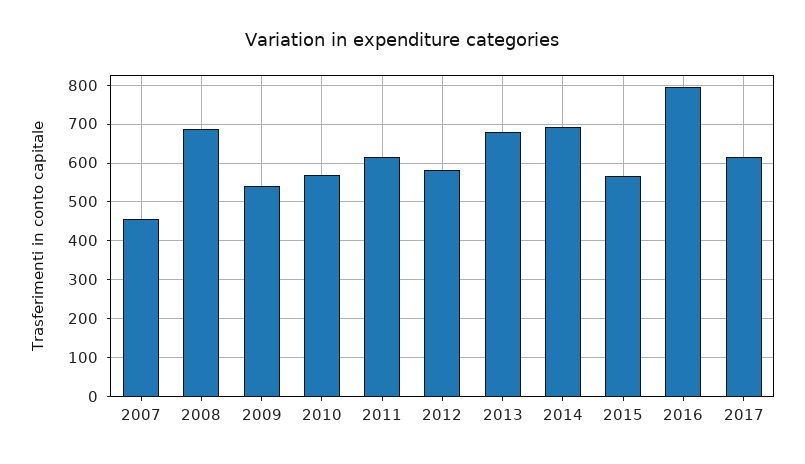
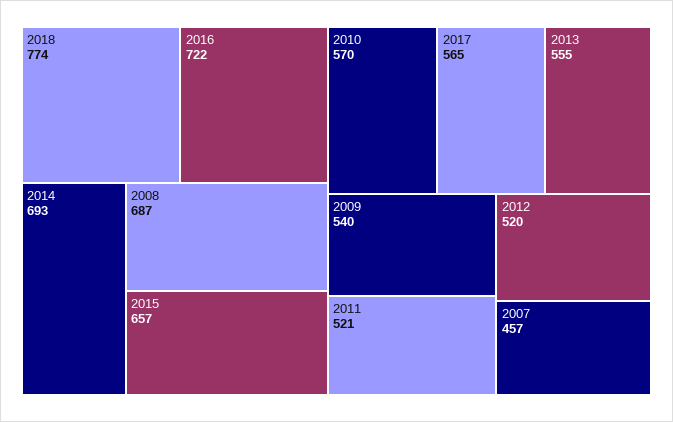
2011: 620 -> 521
2012: 580 -> 520
2013: 680 -> 555
2015: 560 -> 657
2016: 800 -> 722
2017: 620 -> 565
2018: none -> 774

